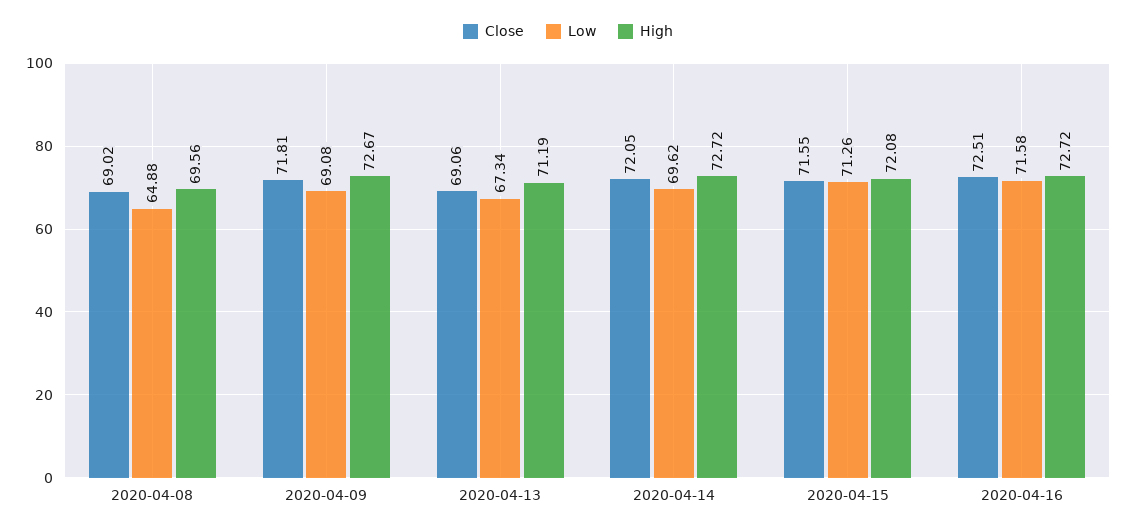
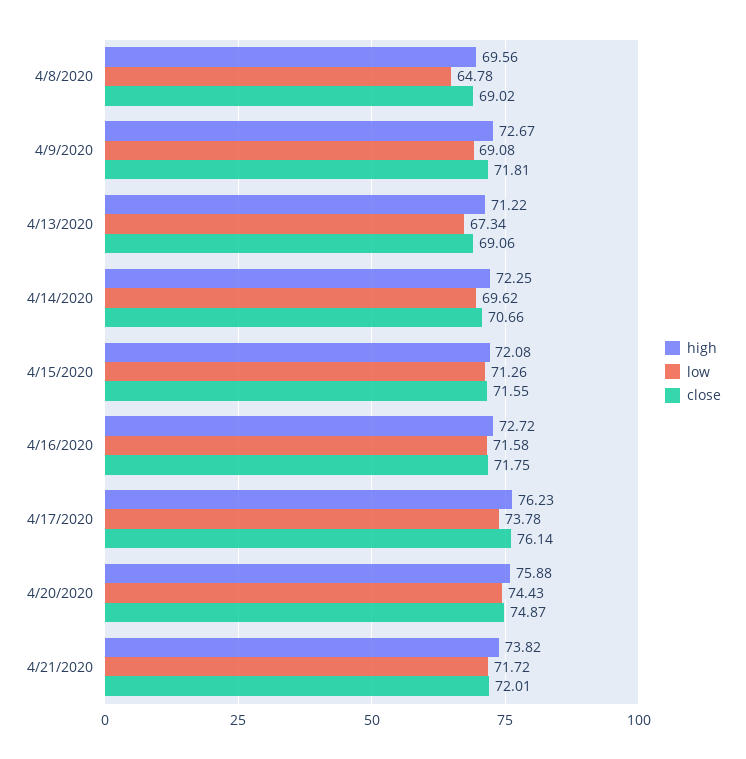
Low, 2020-04-08: 64.88 -> 64.78
High, 2020-04-13: 71.19 -> 71.22
Close, 2020-04-14: 72.05 -> 70.66
High, 2020-04-14: 72.72 -> 72.25
Close, 2020-04-16: 72.51 -> 71.75
High, 4/17/2020: none -> 76.23
Low, 4/17/2020: none -> 73.78
Close, 4/17/2020: none -> 76.14
High, 4/20/2020: none -> 75.88
Low, 4/20/2020: none -> 74.43
Close, 4/20/2020: none -> 74.87
High, 4/21/2020: none -> 73.82
Low, 4/21/2020: none -> 71.72
Close, 4/21/2020: none -> 72.01

